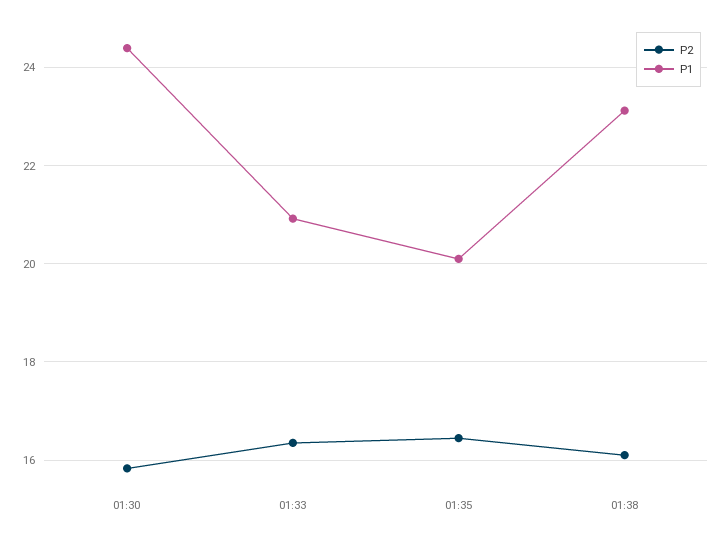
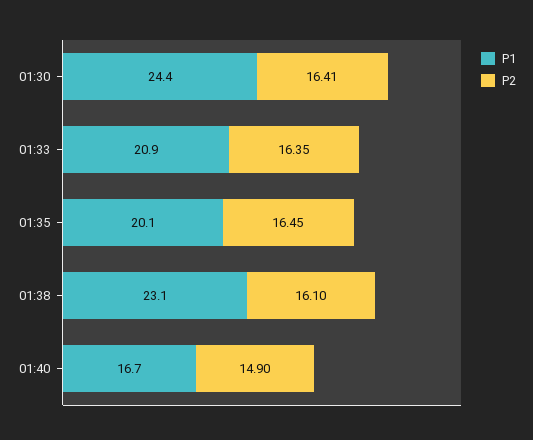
P2, 01:30: 15.8 -> 16.41
P1, 01:40: none -> 16.7
P2, 01:40: none -> 14.9

